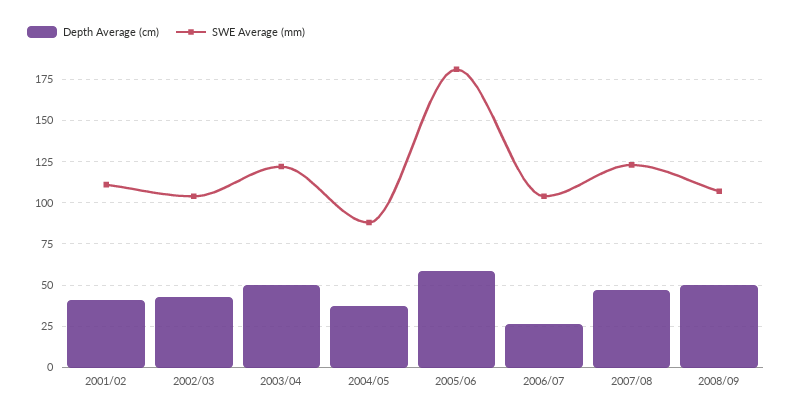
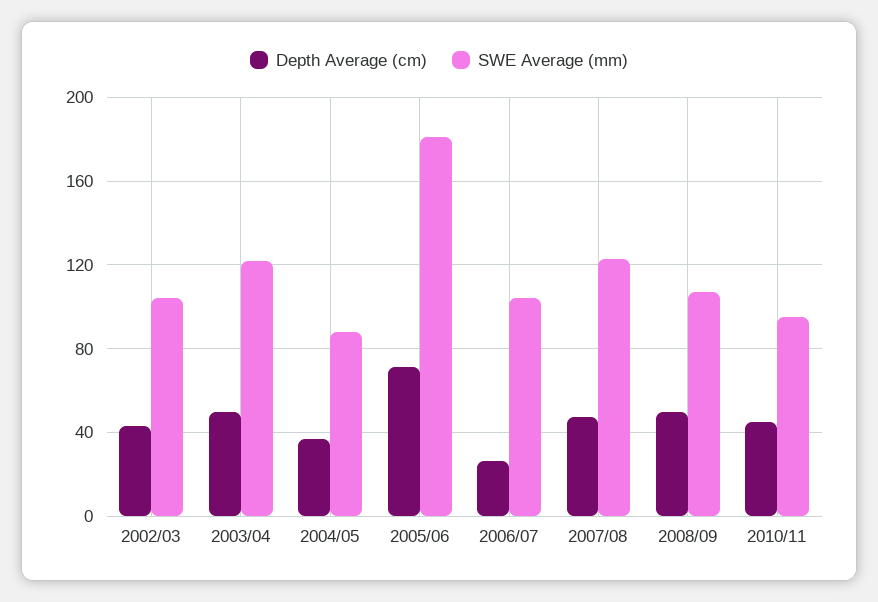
Depth Average (cm), 2001/02: 40 -> none
SWE Average (mm), 2001/02: 110 -> none
Depth Average (cm), 2005/06: 60 -> 70
Depth Average (cm), 2010/11: none -> 45
SWE Average (mm), 2010/11: none -> 95

